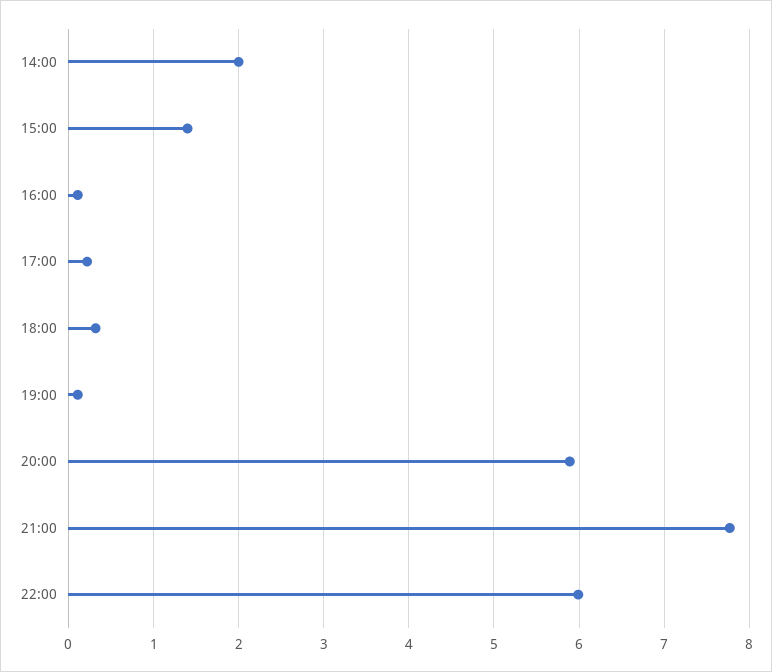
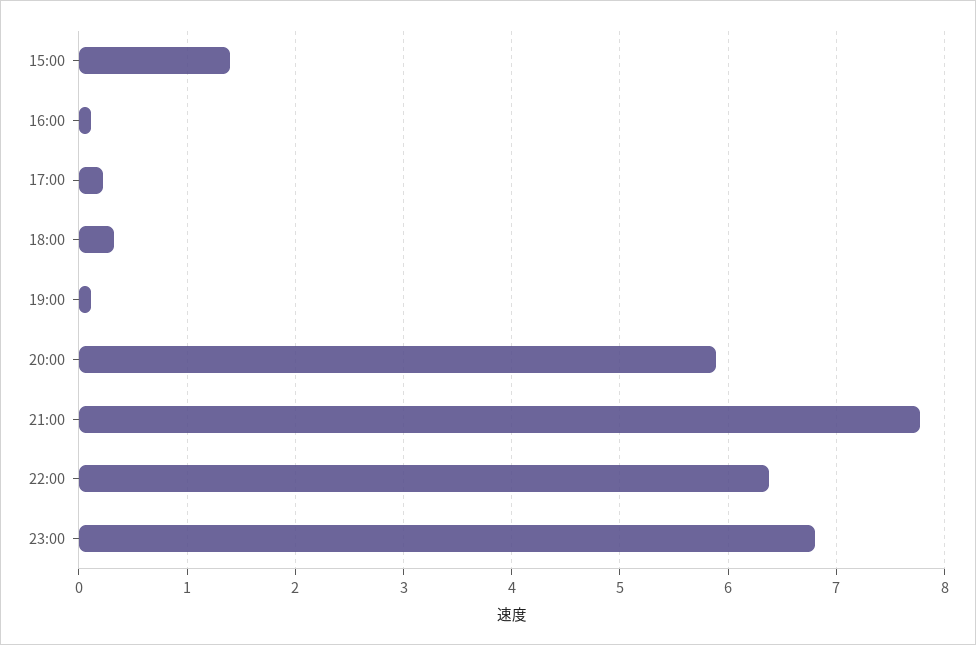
14:00: 2 -> none
22:00: 6 -> 6.4
23:00: none -> 6.8

